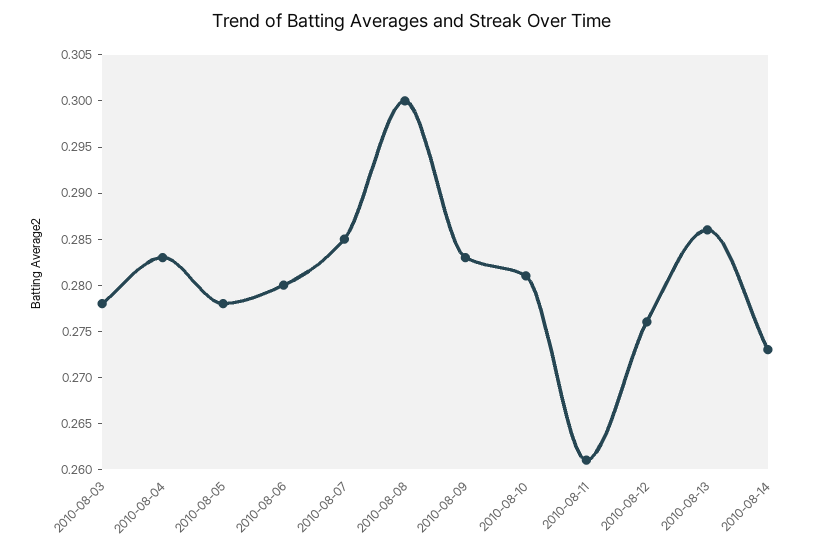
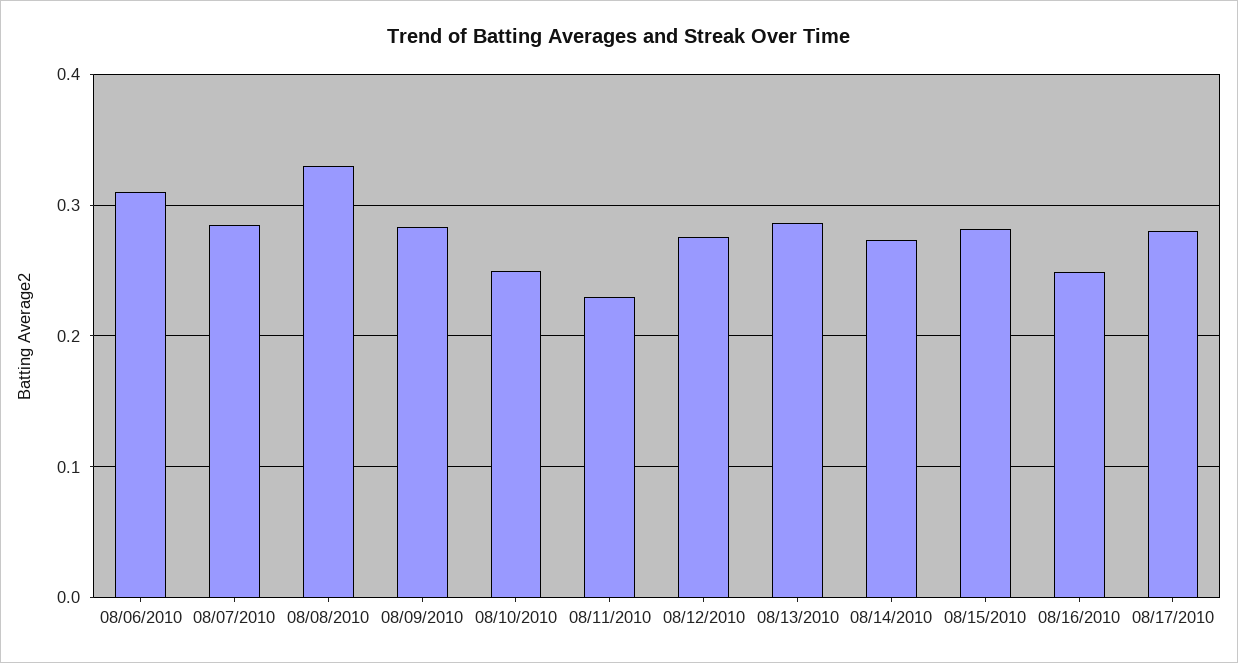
2010-08-03: 0.278 -> none
2010-08-04: 0.283 -> none
2010-08-05: 0.278 -> none
2010-08-06: 0.28 -> 0.31
2010-08-08: 0.3 -> 0.33
2010-08-10: 0.281 -> 0.25
2010-08-11: 0.261 -> 0.23
08/15/2010: none -> 0.28
08/16/2010: none -> 0.25
08/17/2010: none -> 0.28

